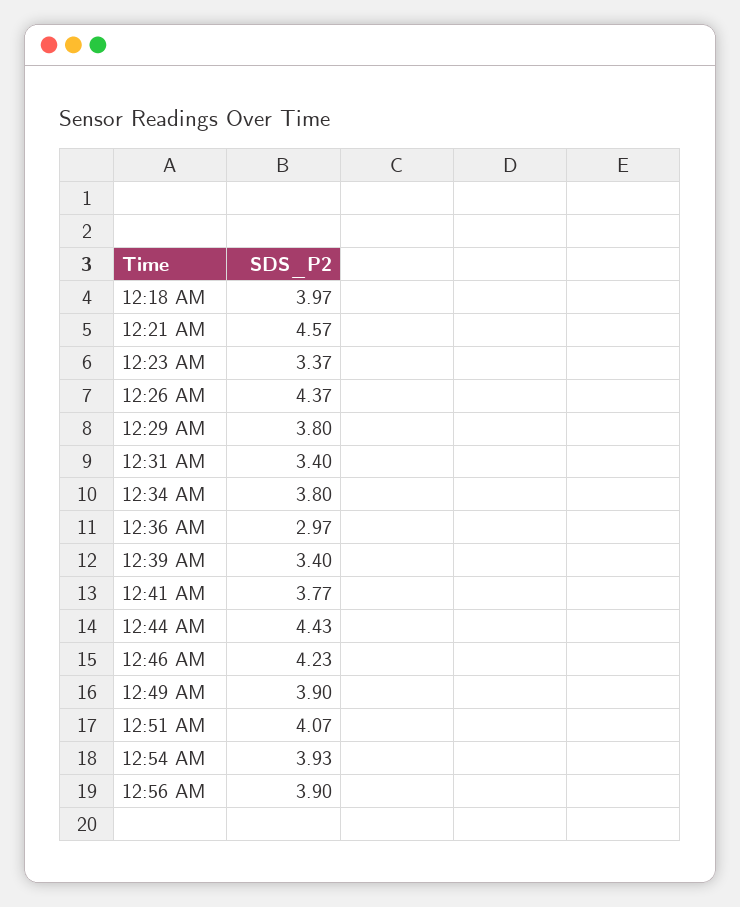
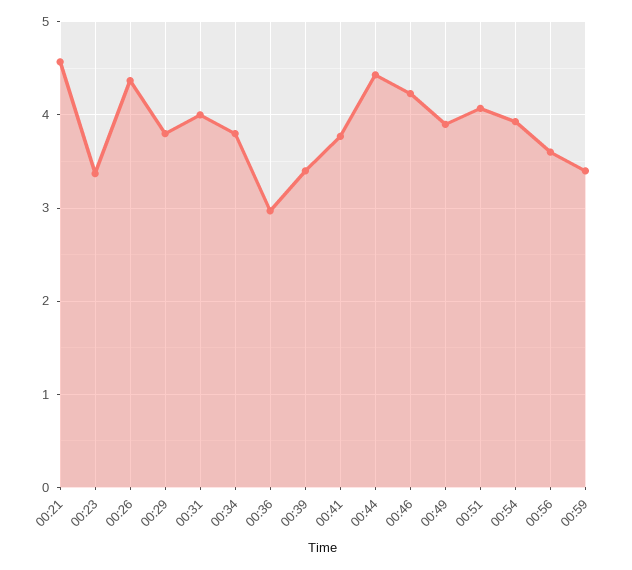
12:18 AM: 3.97 -> none
12:31 AM: 3.4 -> 4
12:56 AM: 3.9 -> 3.6
00:59: none -> 3.4

